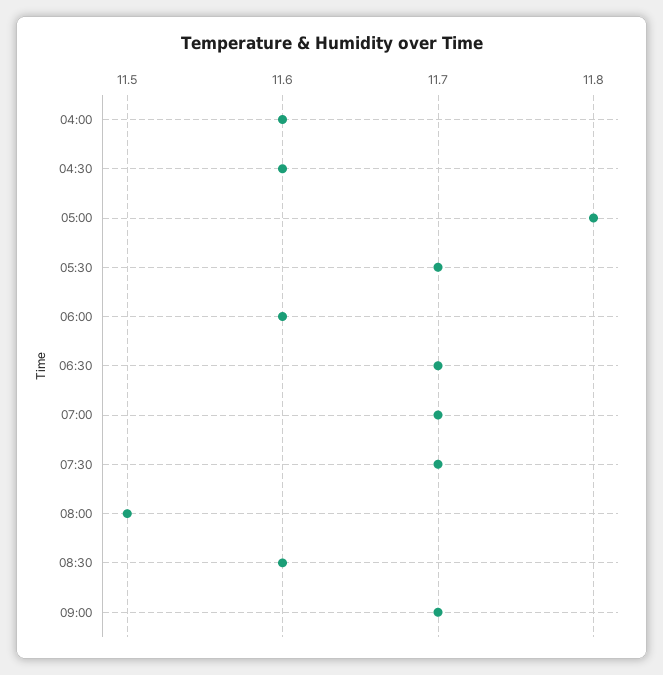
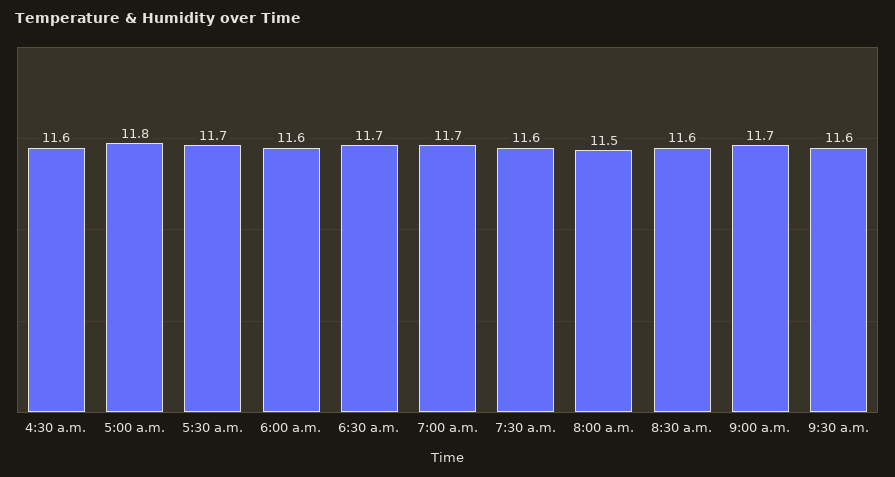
04:00: 11.6 -> none
07:30: 11.7 -> 11.6
9:30 a.m.: none -> 11.6

